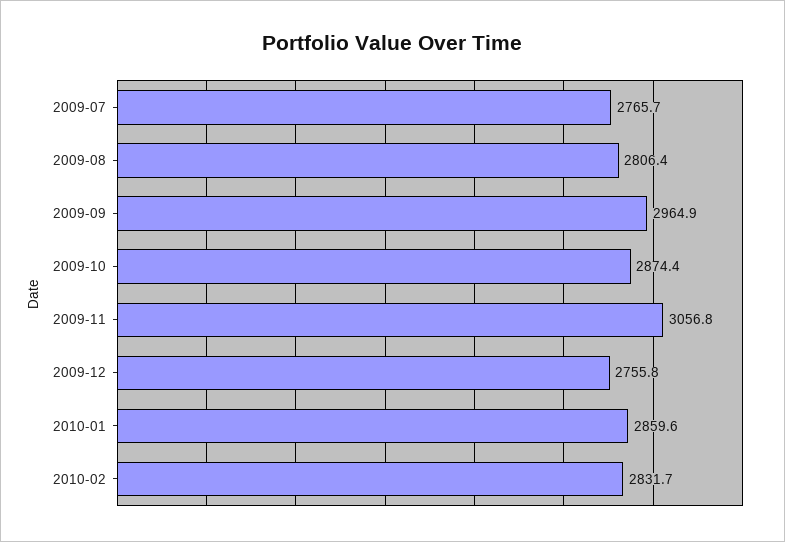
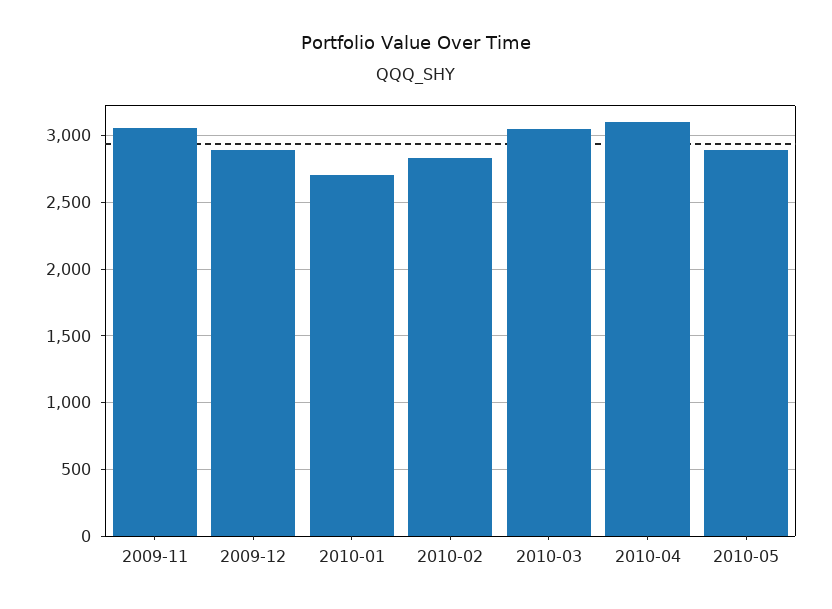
2009-07: 2765.7 -> none
2009-08: 2806.4 -> none
2009-09: 2964.9 -> none
2009-10: 2874.4 -> none
2009-12: 2755.8 -> 2900
2010-01: 2859.6 -> 2700
2010-03: none -> 3050
2010-04: none -> 3100
2010-05: none -> 2900

